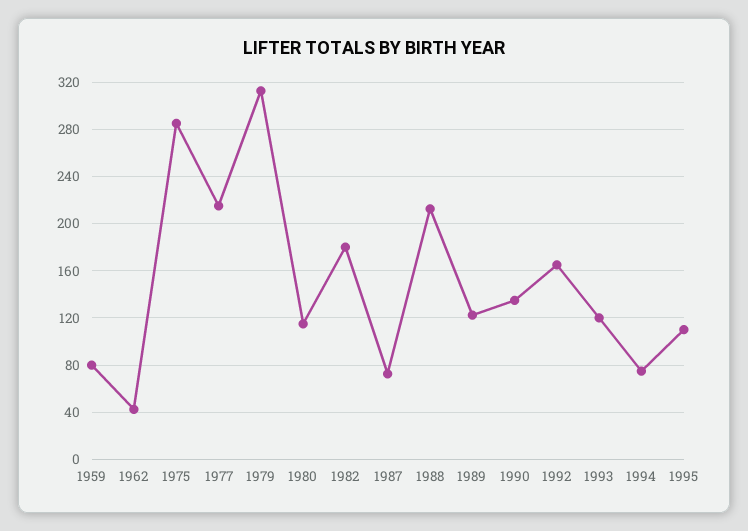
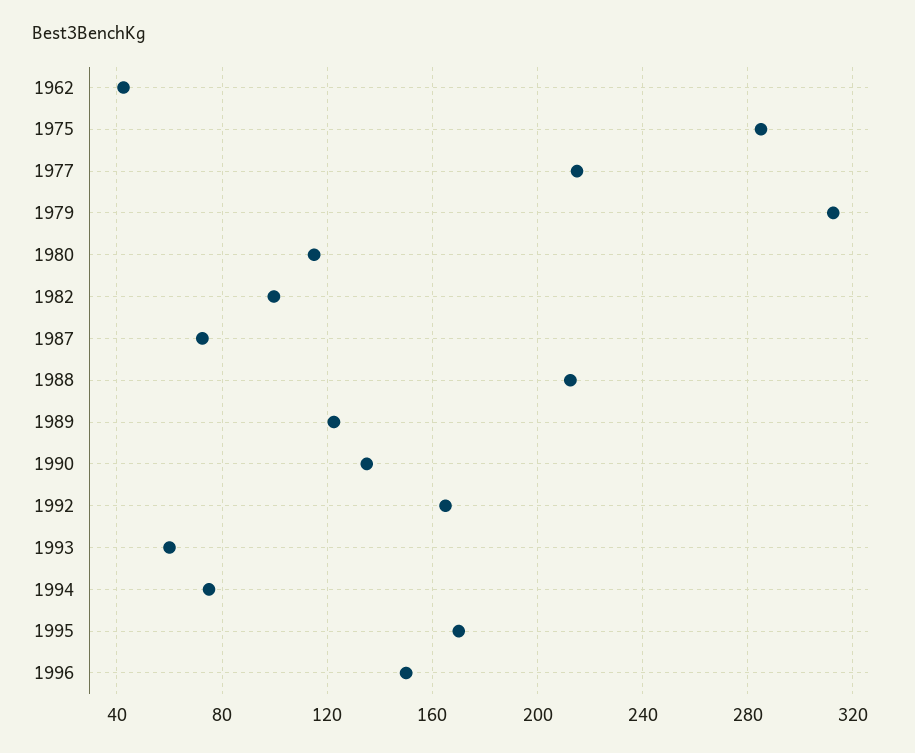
1959: 80 -> none
1982: 180 -> 100
1993: 120 -> 60
1995: 110 -> 170
1996: none -> 150

